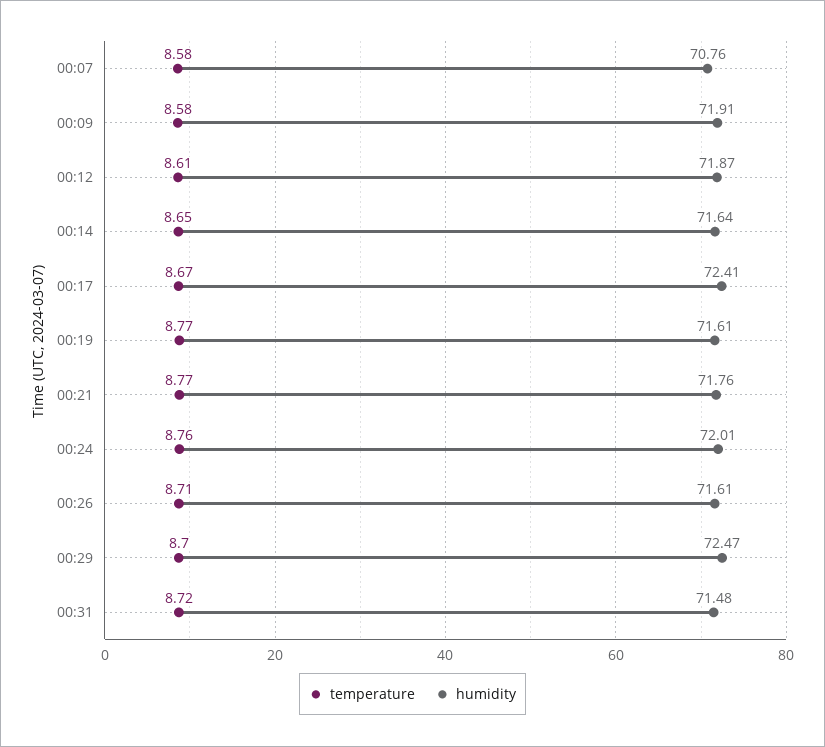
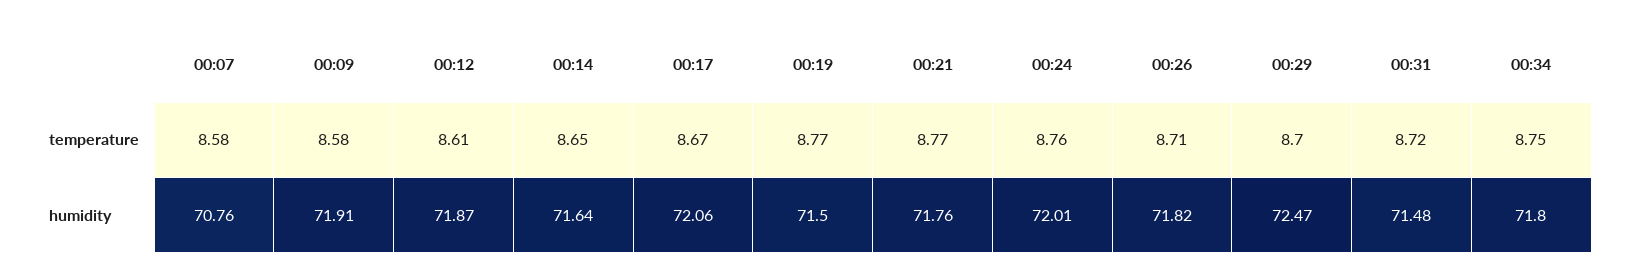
humidity, 00:17: 72.41 -> 72.06
humidity, 00:19: 71.61 -> 71.5
humidity, 00:26: 71.61 -> 71.82
temperature, 00:34: none -> 8.75
humidity, 00:34: none -> 71.8

